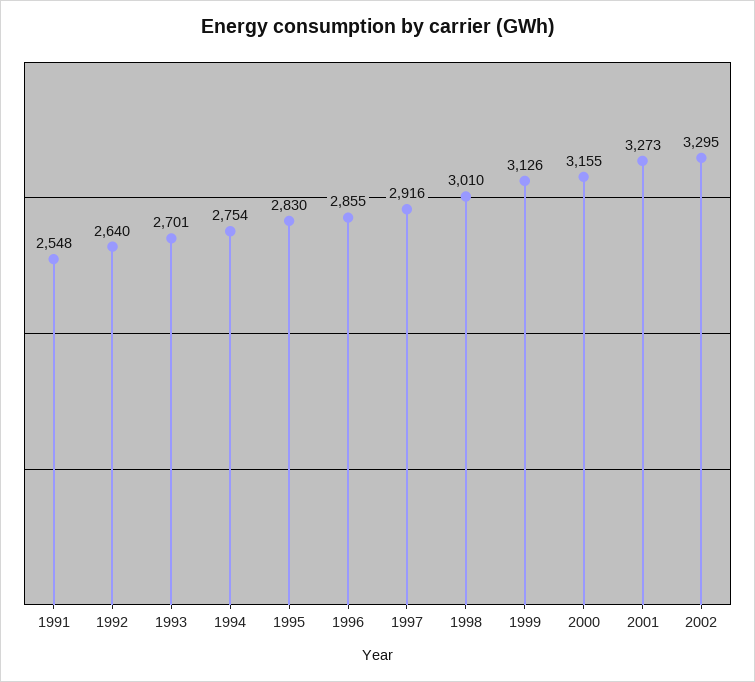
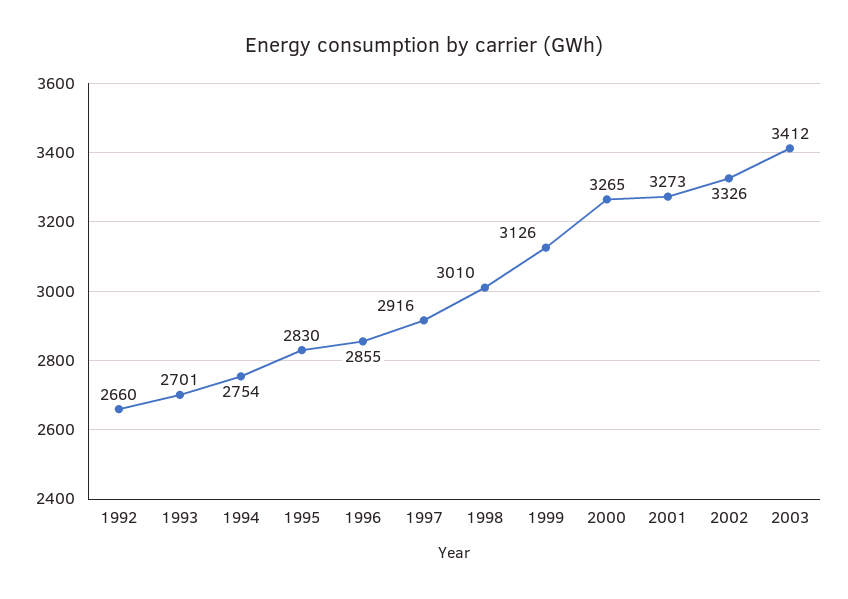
1991: 2548 -> none
1992: 2640 -> 2660
2000: 3155 -> 3265
2002: 3295 -> 3326
2003: none -> 3412

